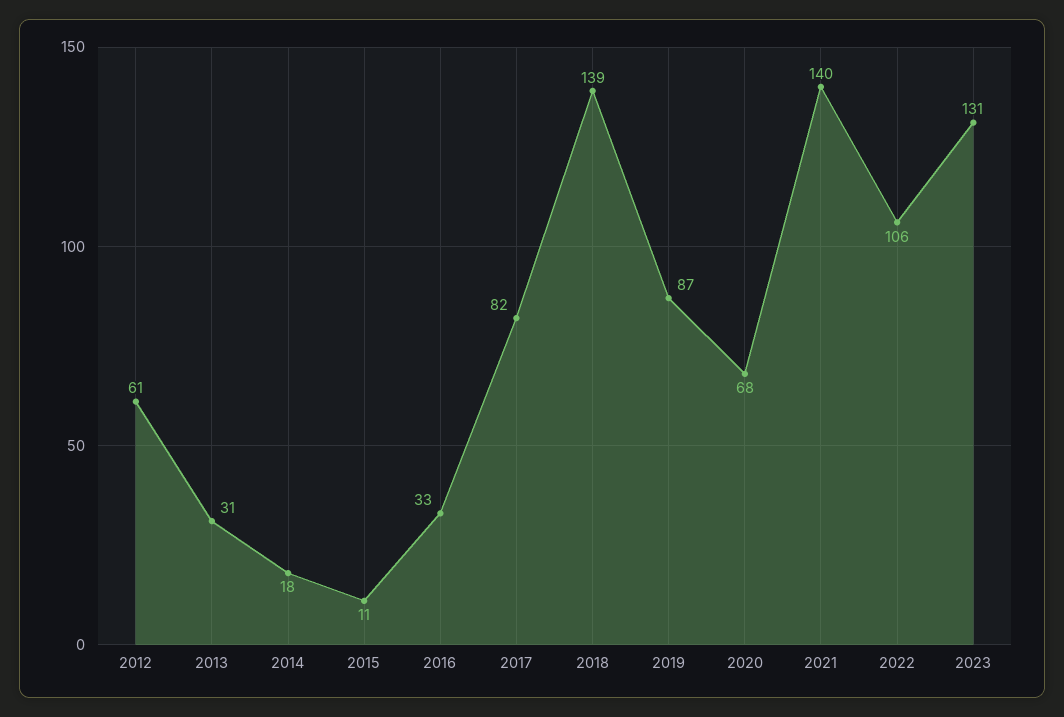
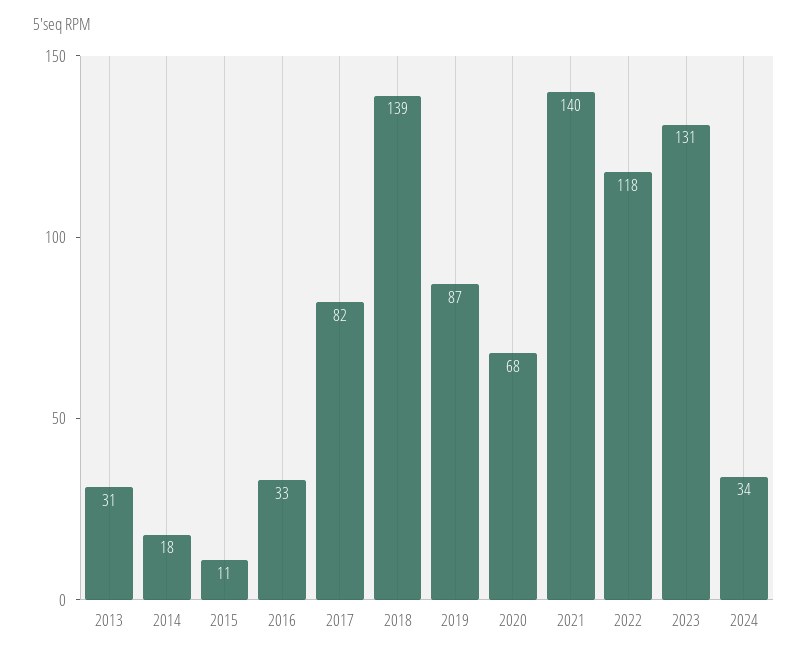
2012: 61 -> none
2022: 106 -> 118
2024: none -> 34

